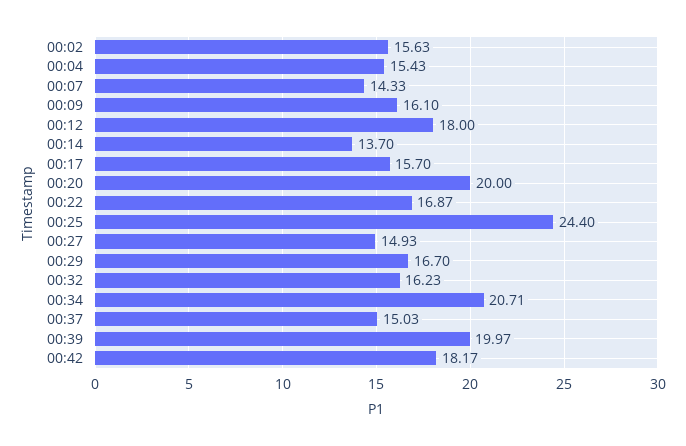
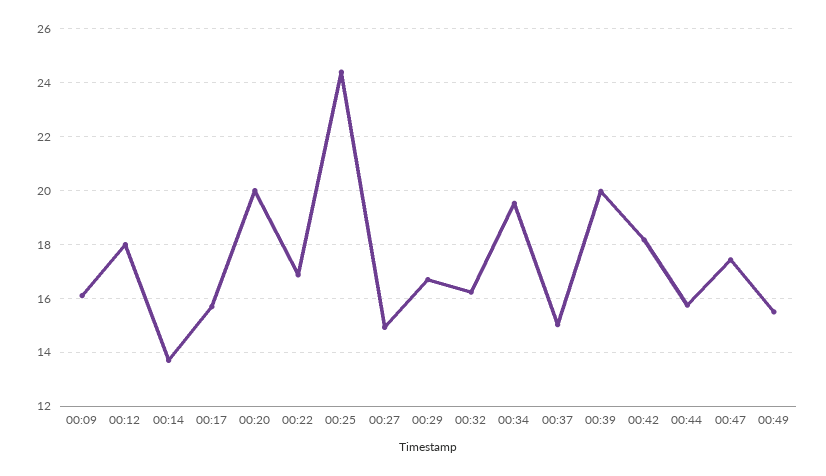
00:02: 15.63 -> none
00:04: 15.43 -> none
00:07: 14.33 -> none
00:34: 20.71 -> 19.5
00:44: none -> 15.75
00:47: none -> 17.5
00:49: none -> 15.5

